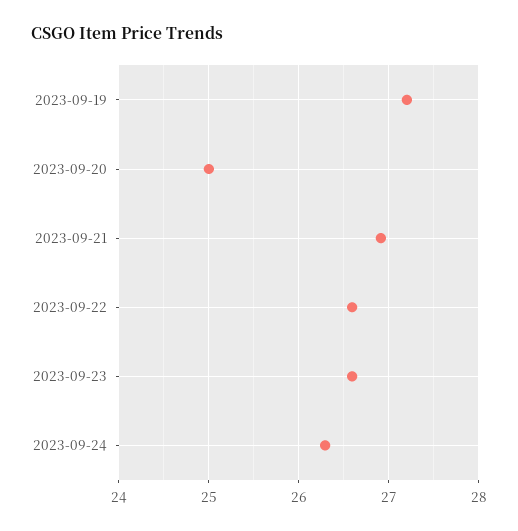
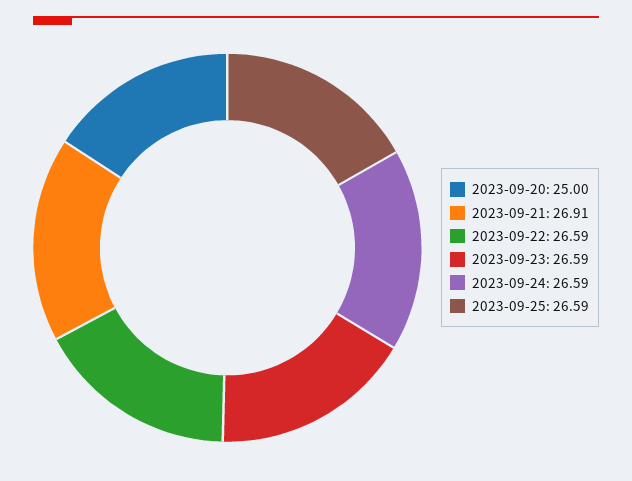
2023-09-19: 27.2 -> none
2023-09-24: 26.3 -> 26.59
2023-09-25: none -> 26.59

